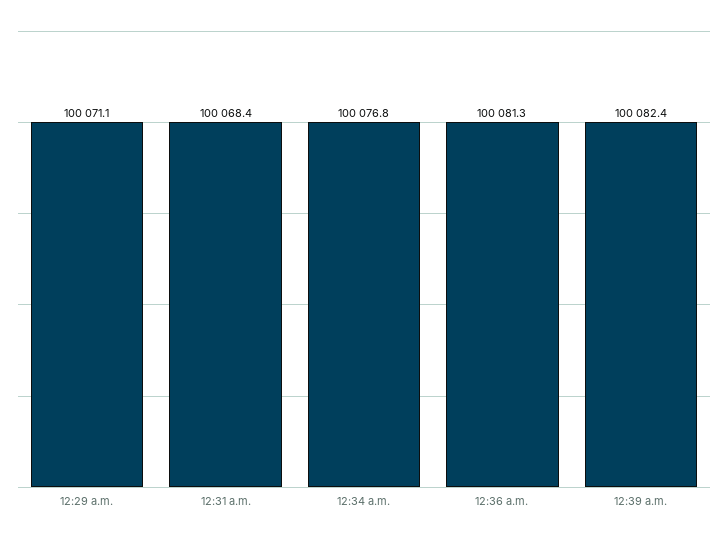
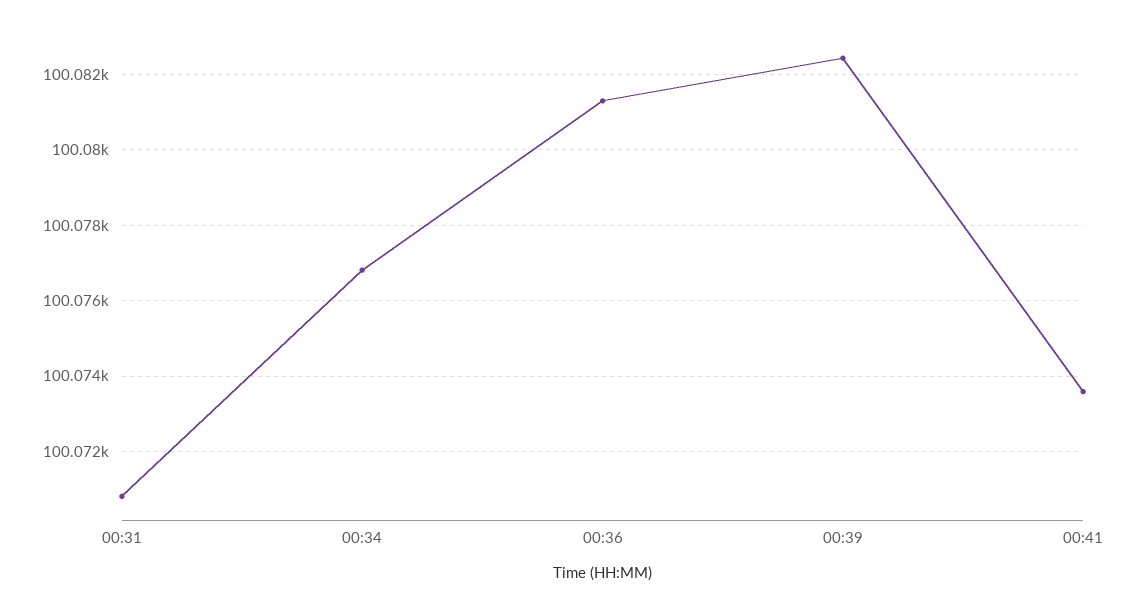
12:29 a.m.: 100071.1 -> none
12:31 a.m.: 100068.4 -> 100070.8
00:41: none -> 100073.6

